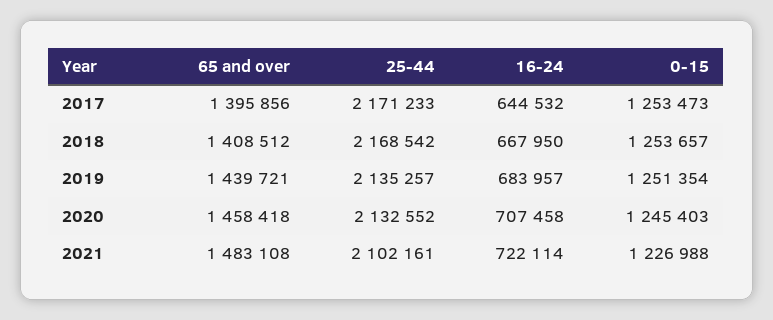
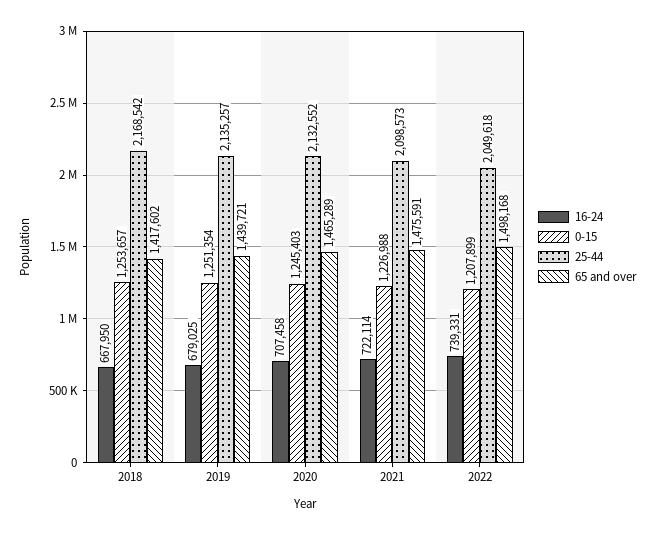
65 and over, 2017: 1395856 -> none
25-44, 2017: 2171233 -> none
16-24, 2017: 644532 -> none
0-15, 2017: 1253473 -> none
65 and over, 2018: 1408512 -> 1417602
16-24, 2019: 683957 -> 679025
65 and over, 2020: 1458418 -> 1465289
65 and over, 2021: 1483108 -> 1475591
25-44, 2021: 2102161 -> 2098573
16-24, 2022: none -> 739331
0-15, 2022: none -> 1207899
25-44, 2022: none -> 2049618
65 and over, 2022: none -> 1498168

